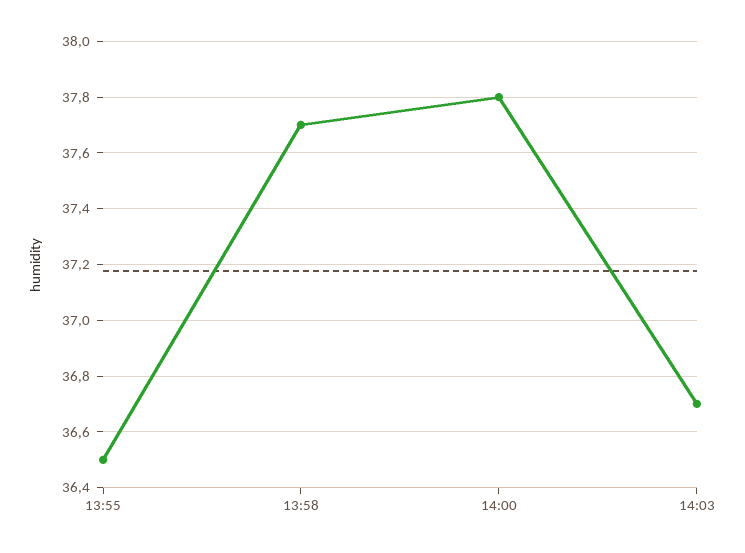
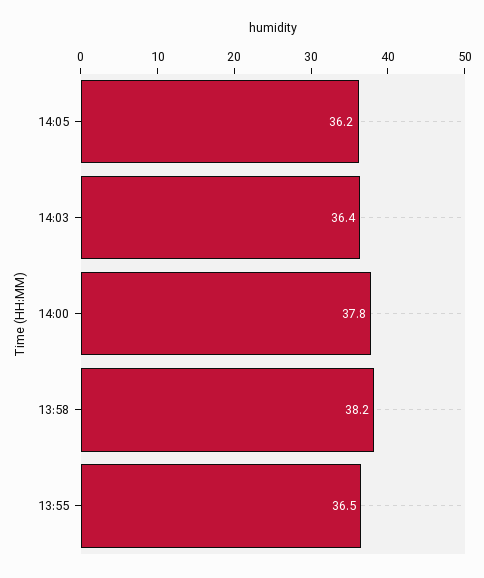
13:58: 37.7 -> 38.2
14:03: 36.7 -> 36.4
14:05: none -> 36.2

